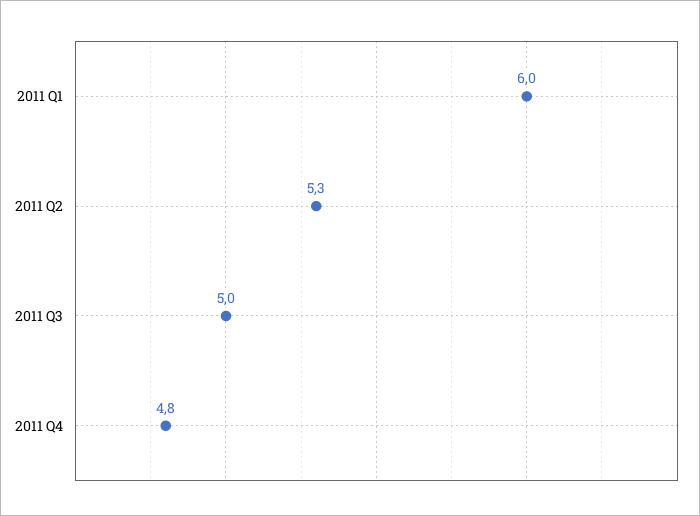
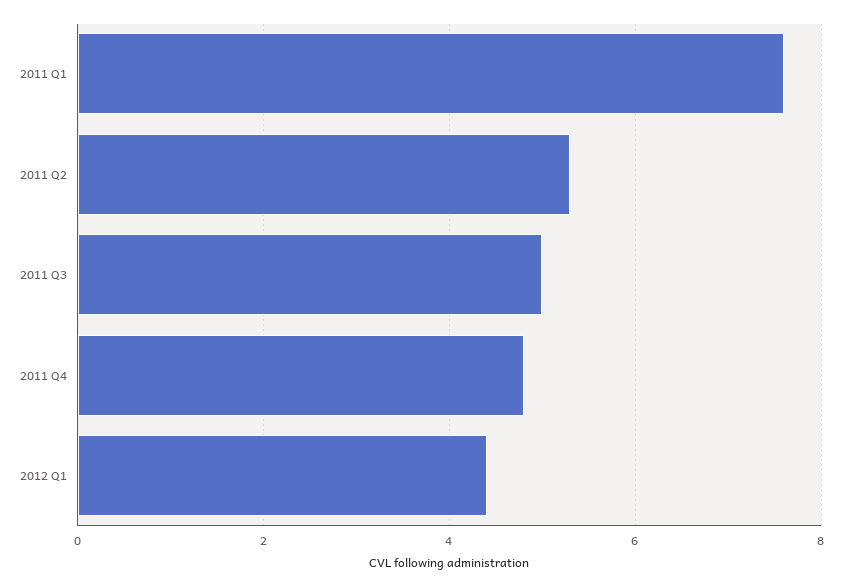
2011 Q1: 6 -> 7.5
2012 Q1: none -> 4.5

